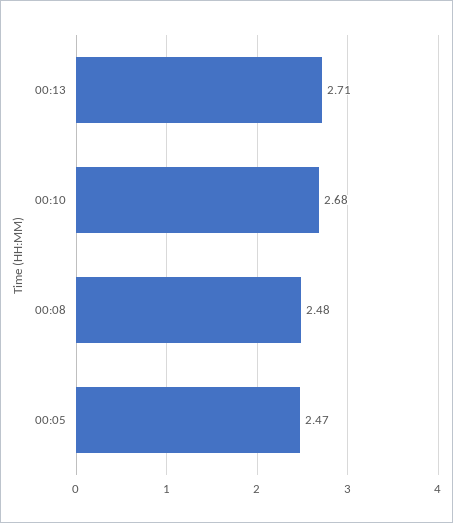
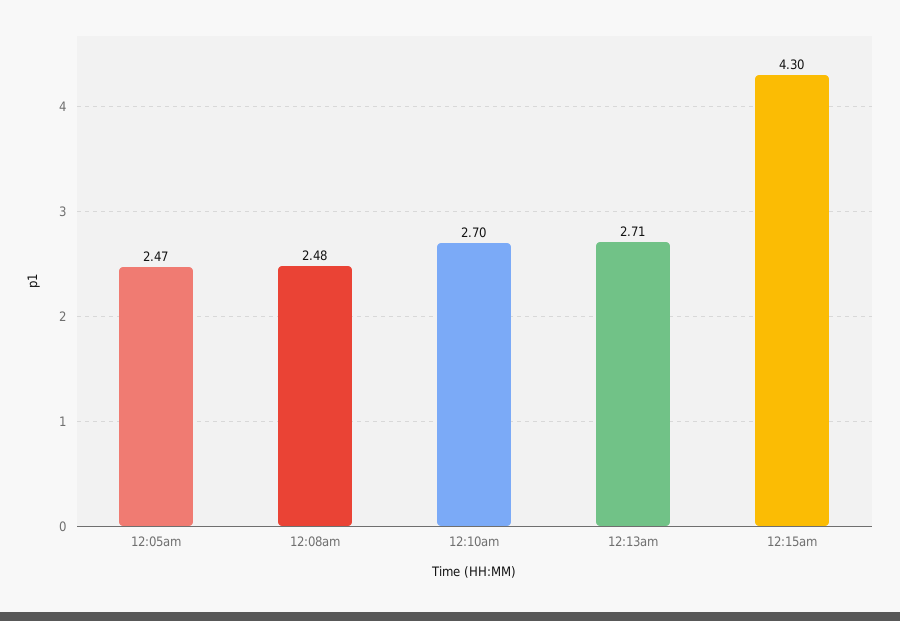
00:10: 2.68 -> 2.7
12:15am: none -> 4.3

